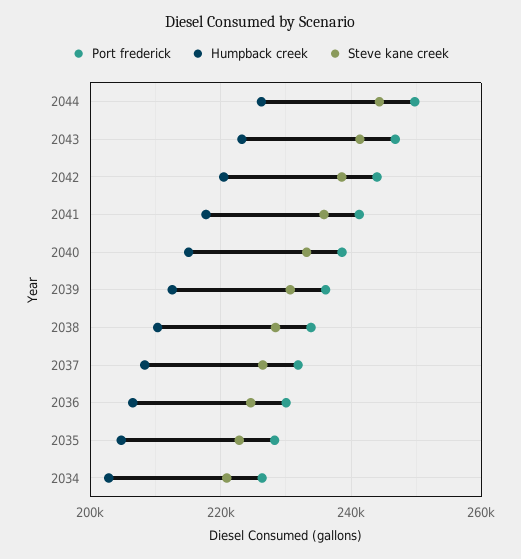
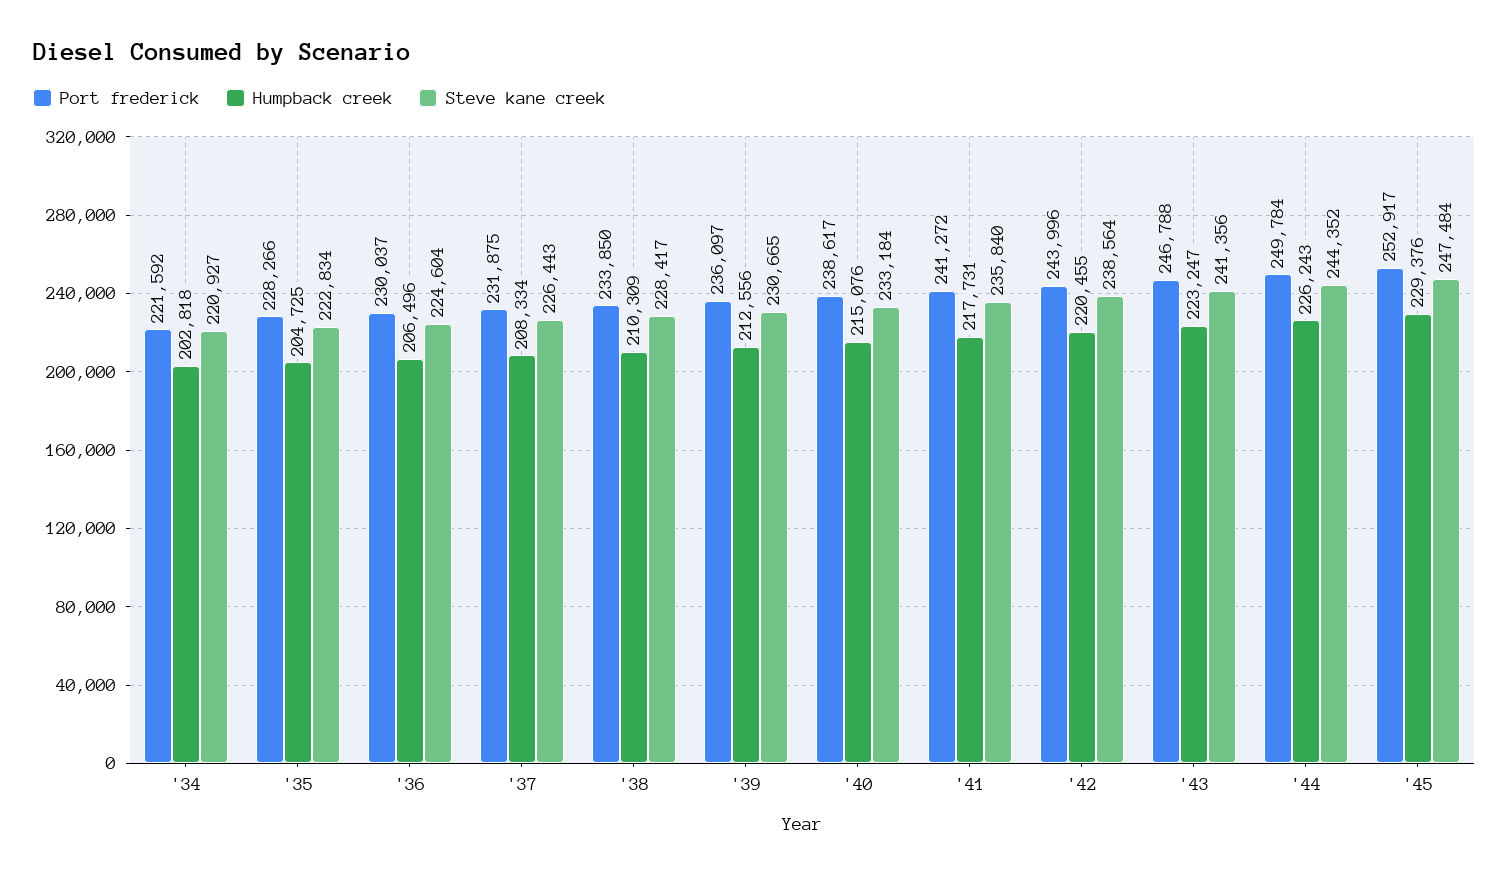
Port frederick, 2034: 226000 -> 221592
Port frederick, '45: none -> 252917
Humpback creek, '45: none -> 229376
Steve kane creek, '45: none -> 247484

